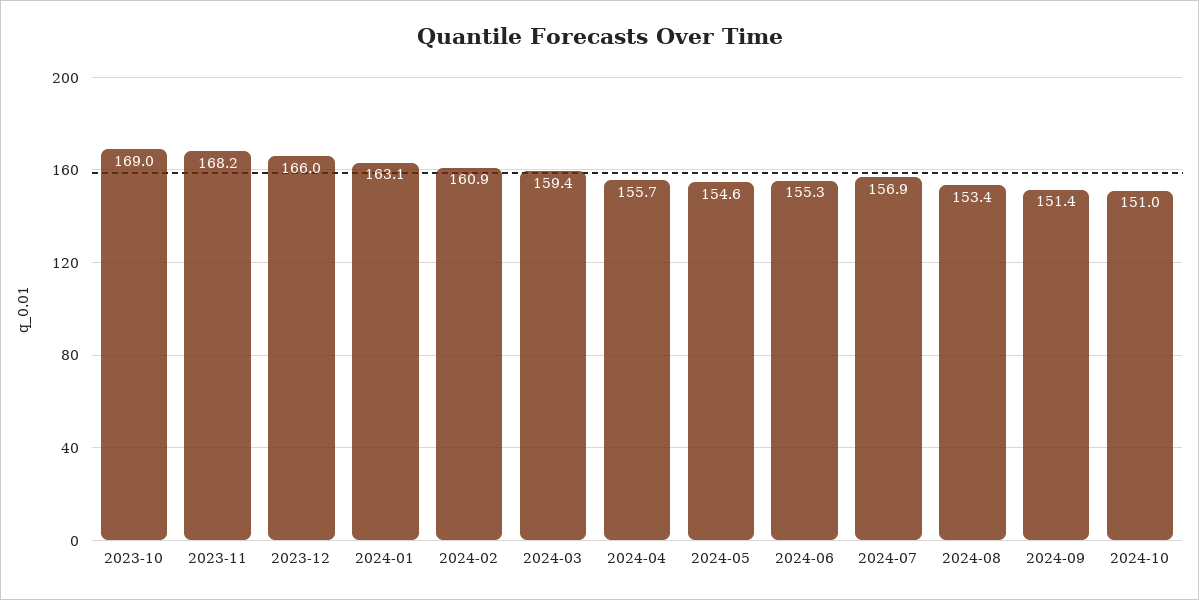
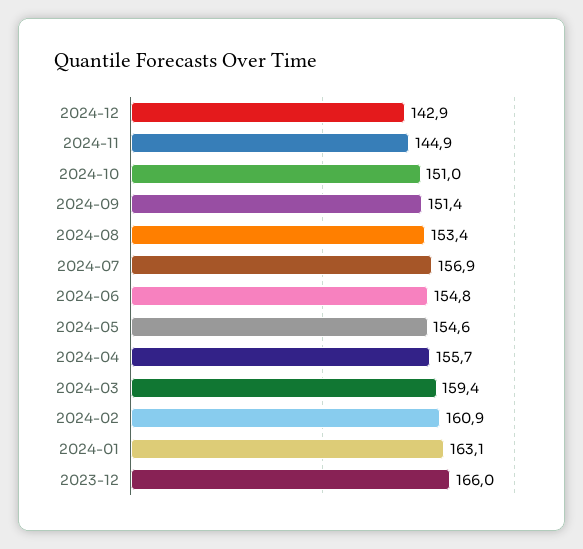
2023-10: 169 -> none
2023-11: 168.2 -> none
2024-06: 155.3 -> 154.8
2024-12: none -> 142.9
2024-11: none -> 144.9

